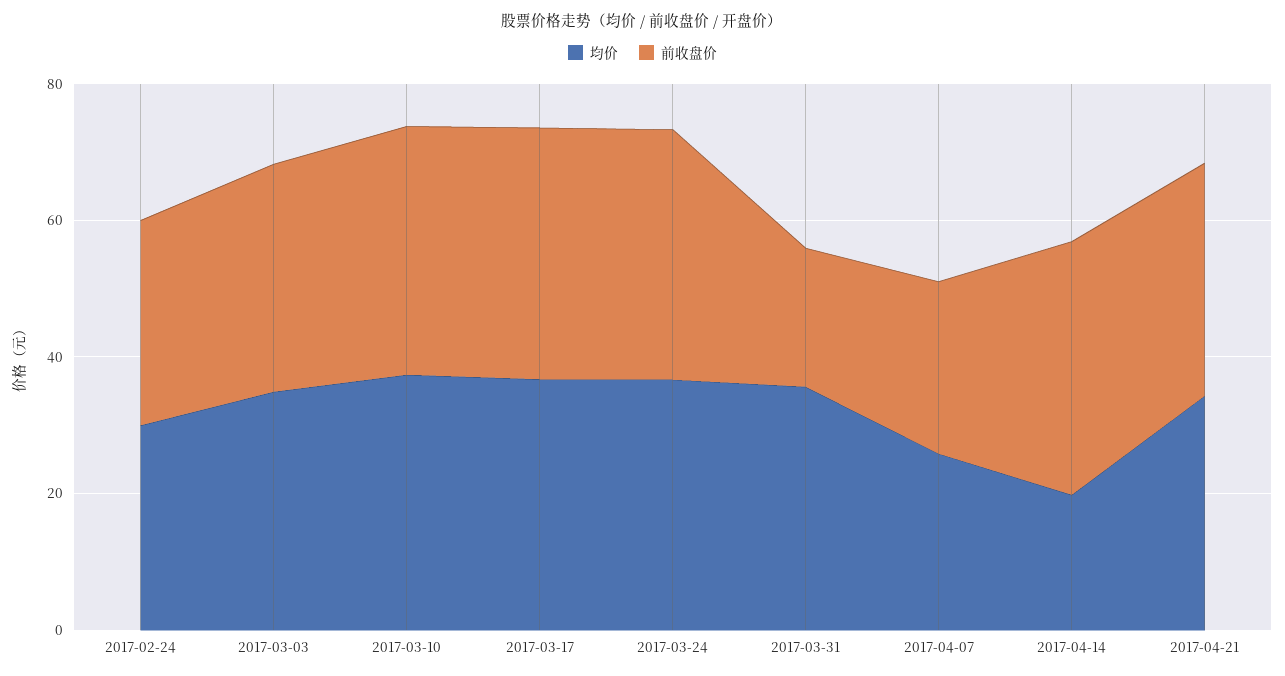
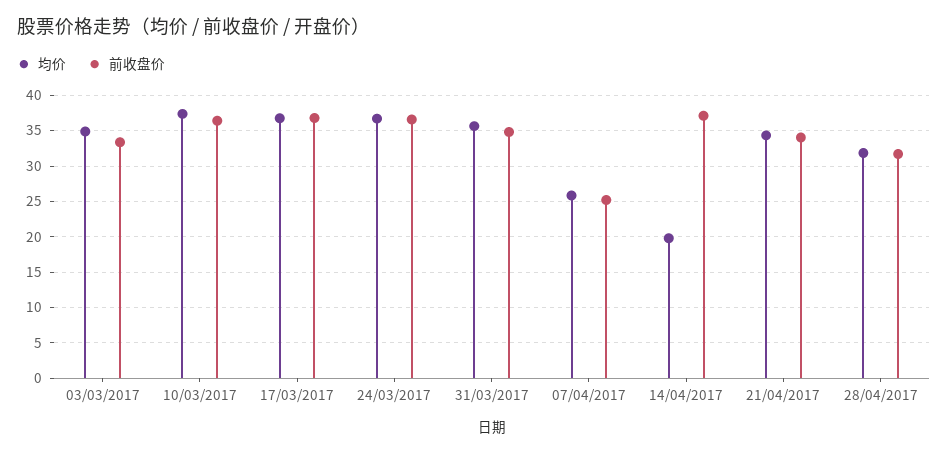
均价, 2017-02-24: 30 -> none
前收盘价, 2017-02-24: 30 -> none
前收盘价, 2017-03-31: 20 -> 35
均价, 28/04/2017: none -> 32
前收盘价, 28/04/2017: none -> 32

